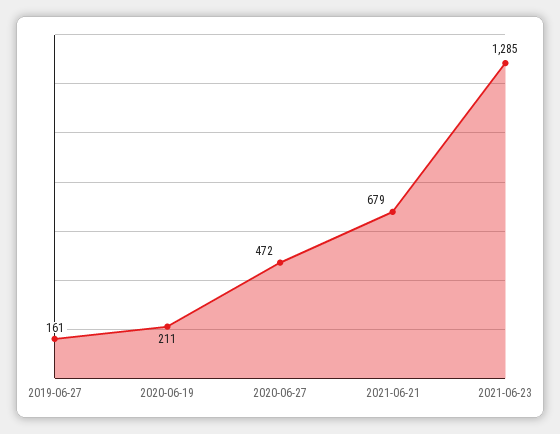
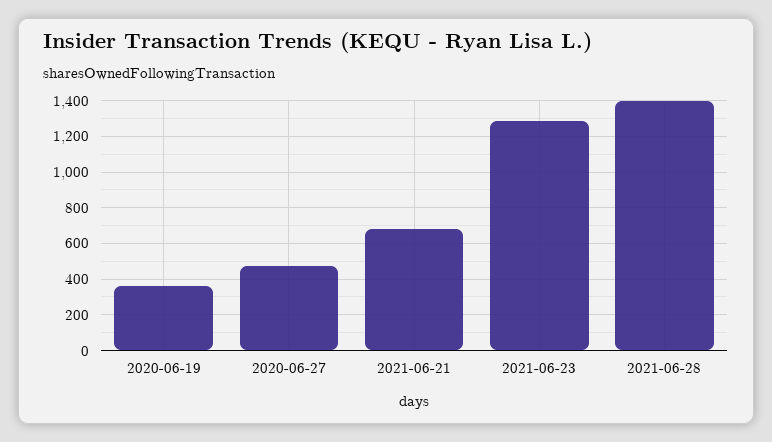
2019-06-27: 161 -> none
2020-06-19: 211 -> 350
2021-06-28: none -> 1400

